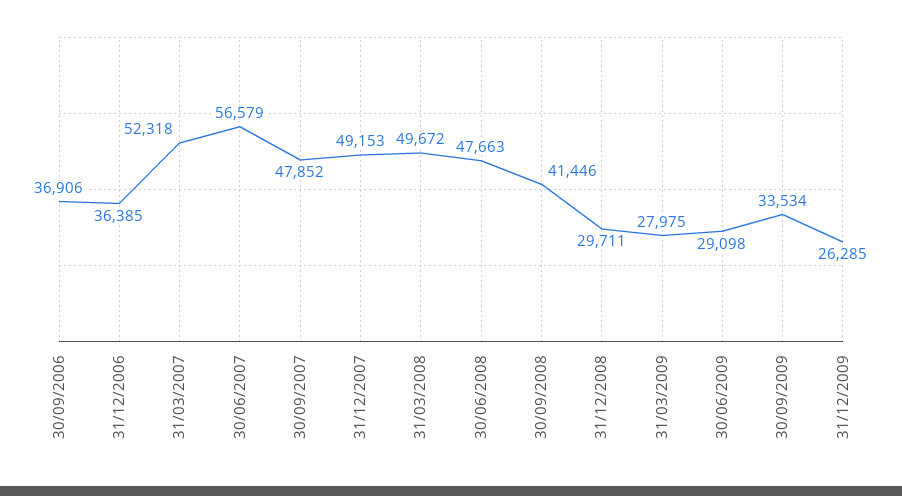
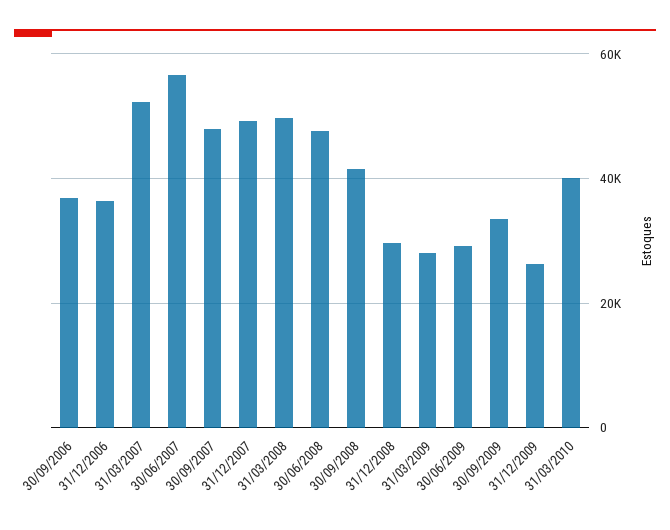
31/03/2010: none -> 40000

